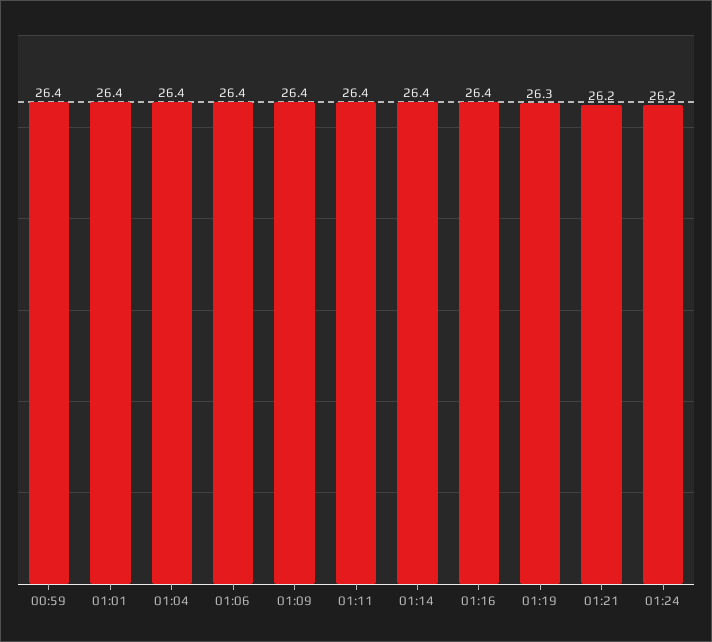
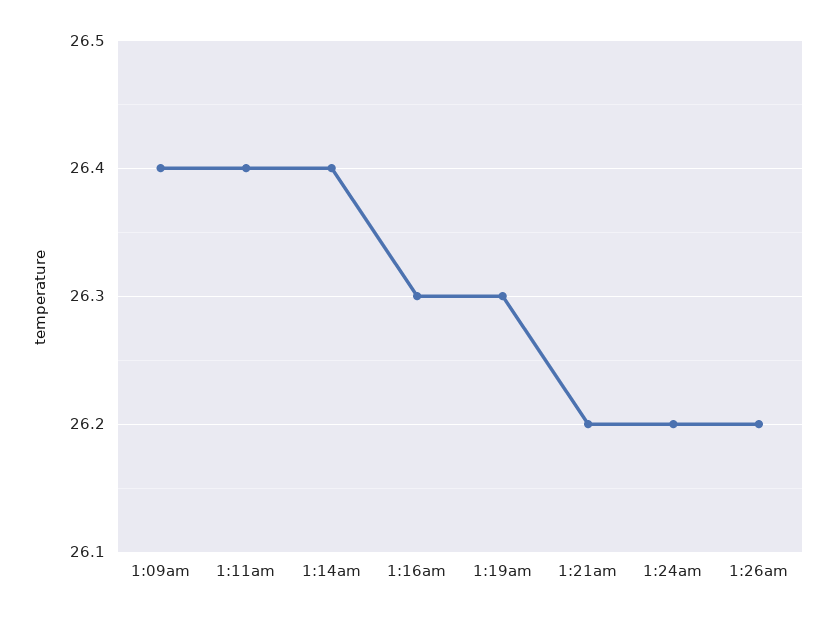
00:59: 26.4 -> none
01:01: 26.4 -> none
01:04: 26.4 -> none
01:06: 26.4 -> none
01:16: 26.4 -> 26.3
1:26am: none -> 26.2

